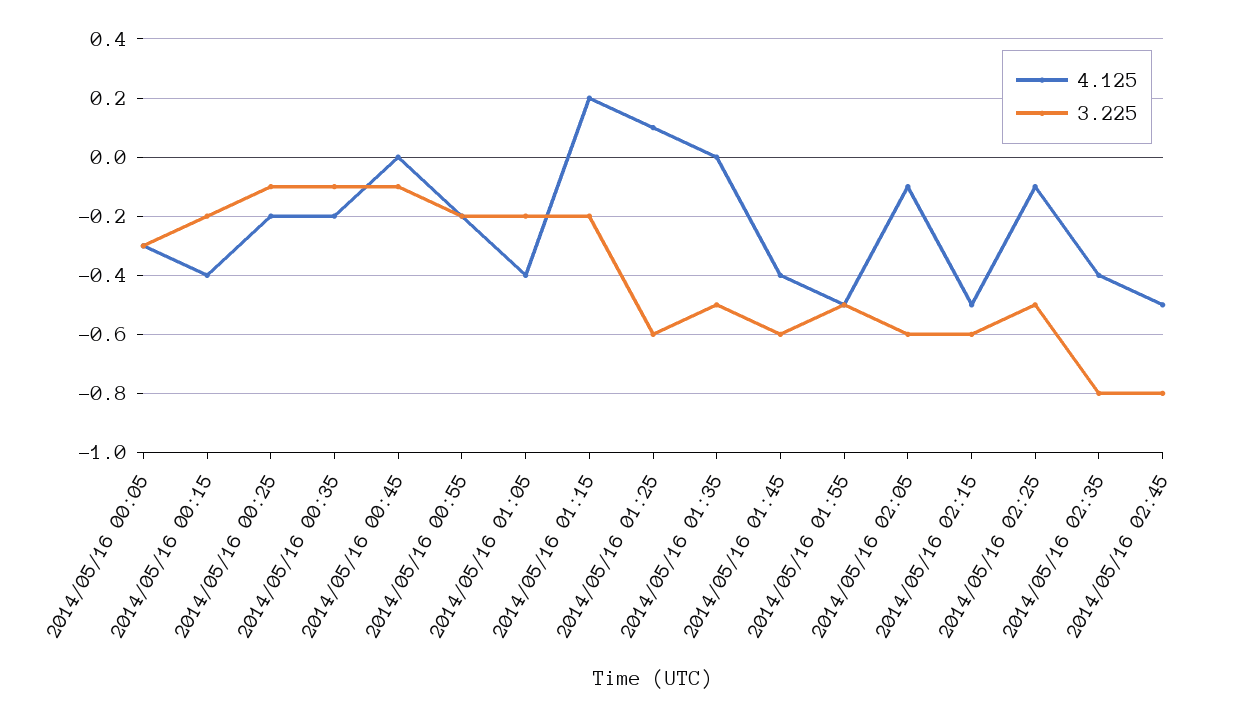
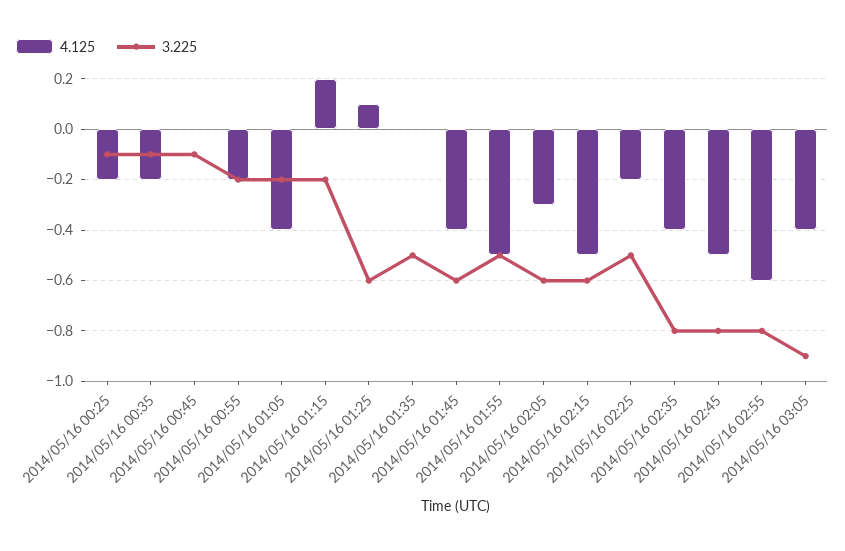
4.125, 2014/05/16 00:05: -0.3 -> none
3.225, 2014/05/16 00:05: -0.3 -> none
4.125, 2014/05/16 00:15: -0.4 -> none
3.225, 2014/05/16 00:15: -0.2 -> none
4.125, 2014/05/16 02:05: -0.1 -> -0.3
4.125, 2014/05/16 02:25: -0.1 -> -0.2
4.125, 2014/05/16 02:55: none -> -0.6
3.225, 2014/05/16 02:55: none -> -0.8
4.125, 2014/05/16 03:05: none -> -0.4
3.225, 2014/05/16 03:05: none -> -0.9

